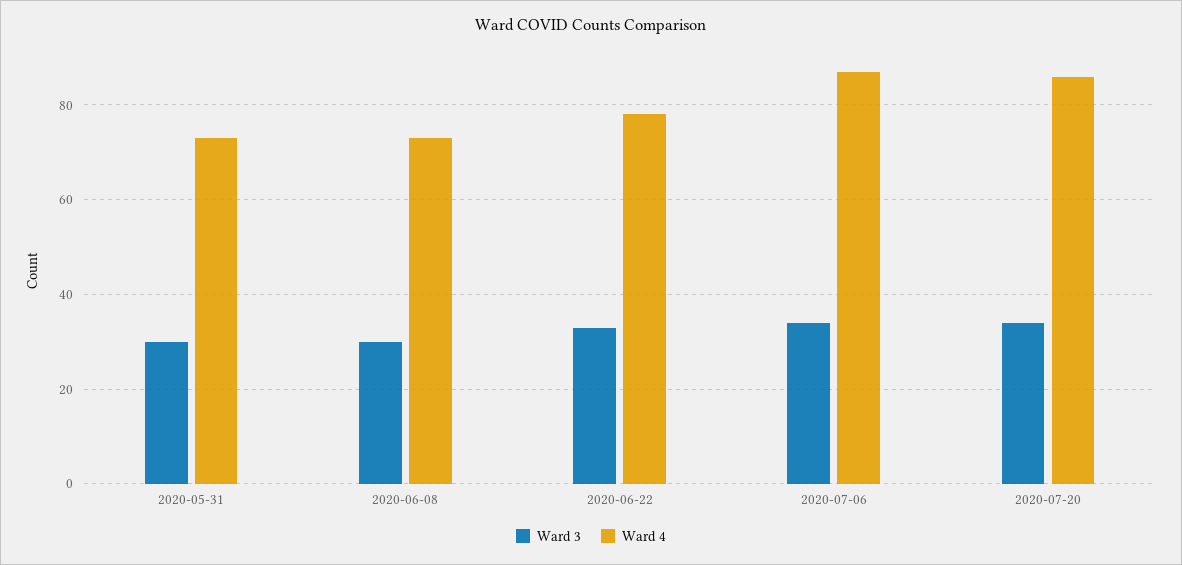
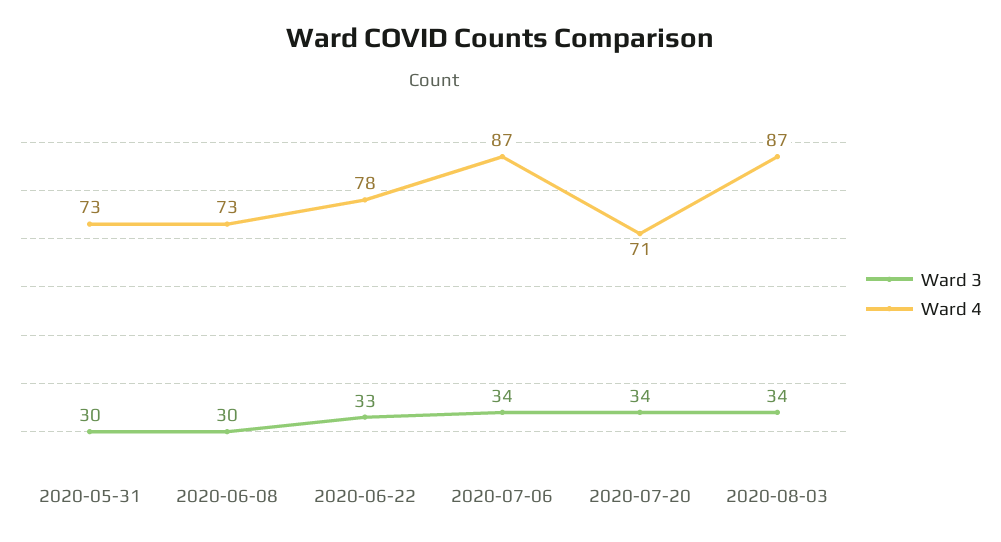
Ward 4, 2020-07-20: 85 -> 71
Ward 3, 2020-08-03: none -> 34
Ward 4, 2020-08-03: none -> 87

